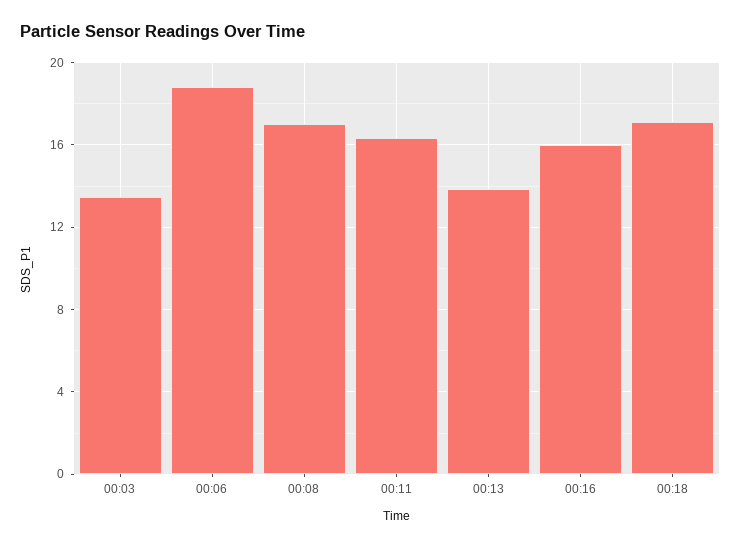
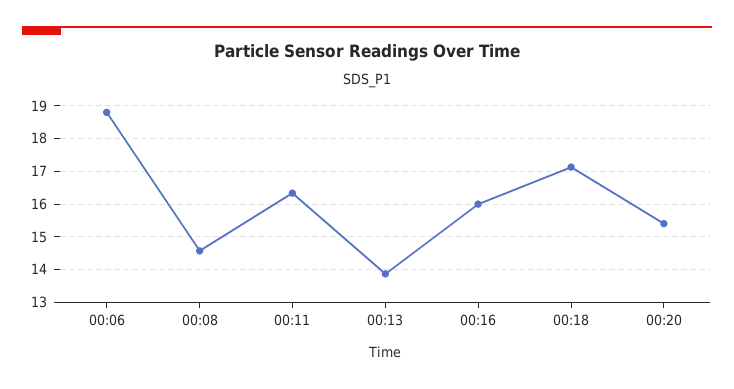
00:03: 13.5 -> none
00:08: 17 -> 14.6
00:20: none -> 15.4

